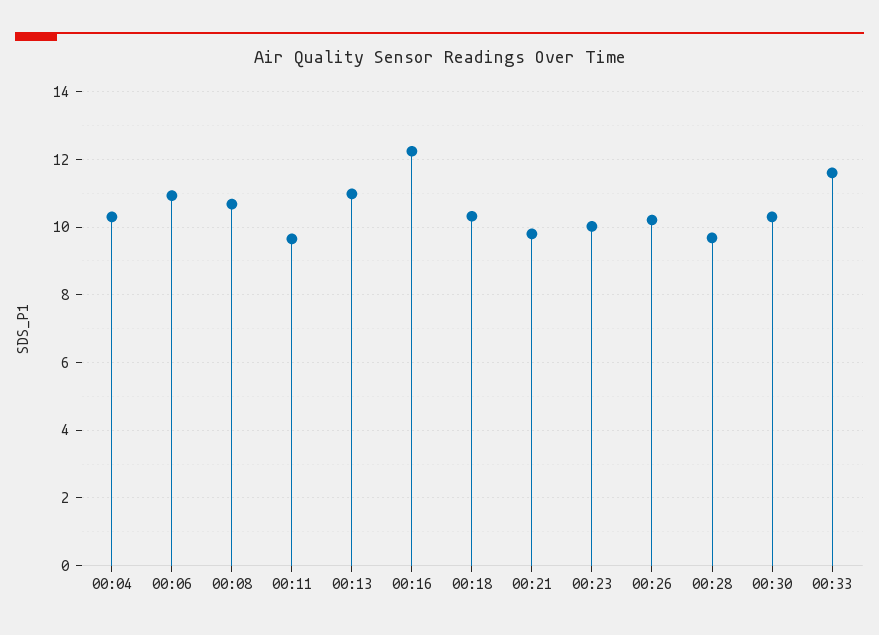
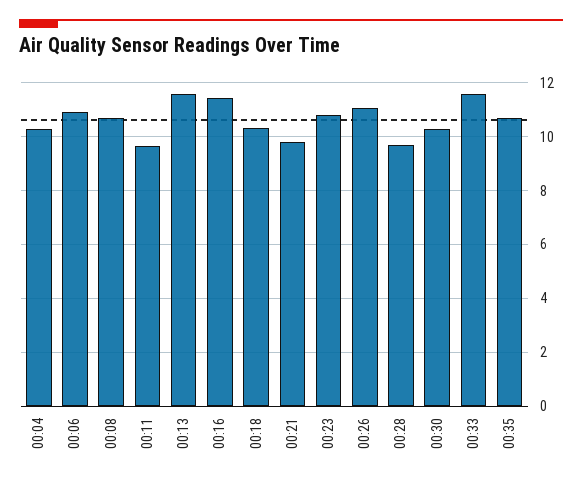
00:13: 11 -> 11.5
00:16: 12.2 -> 11.5
00:23: 10 -> 10.75
00:26: 10.2 -> 11
00:35: none -> 10.75

